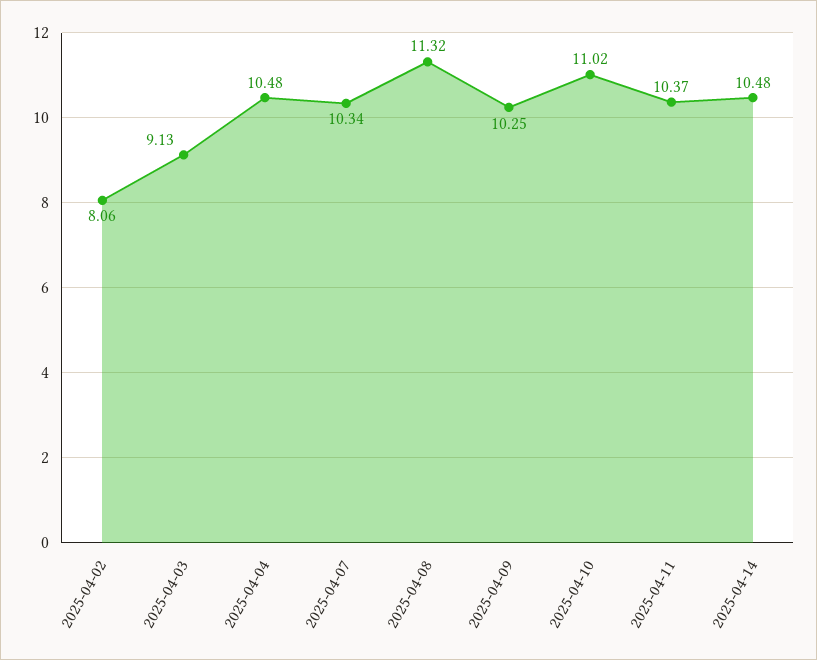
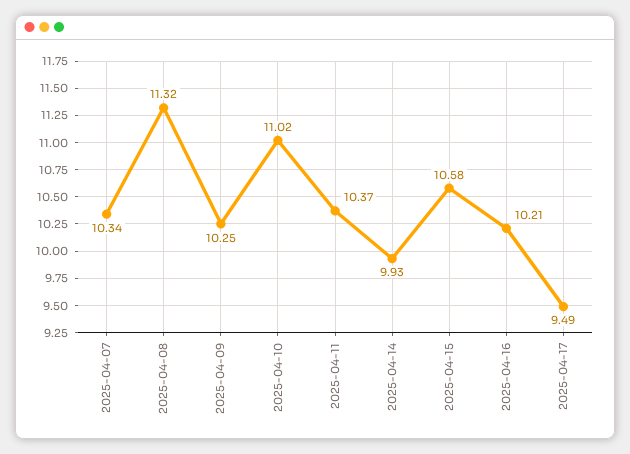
2025-04-02: 8.06 -> none
2025-04-03: 9.13 -> none
2025-04-04: 10.48 -> none
2025-04-14: 10.48 -> 9.93
2025-04-15: none -> 10.58
2025-04-16: none -> 10.21
2025-04-17: none -> 9.49

